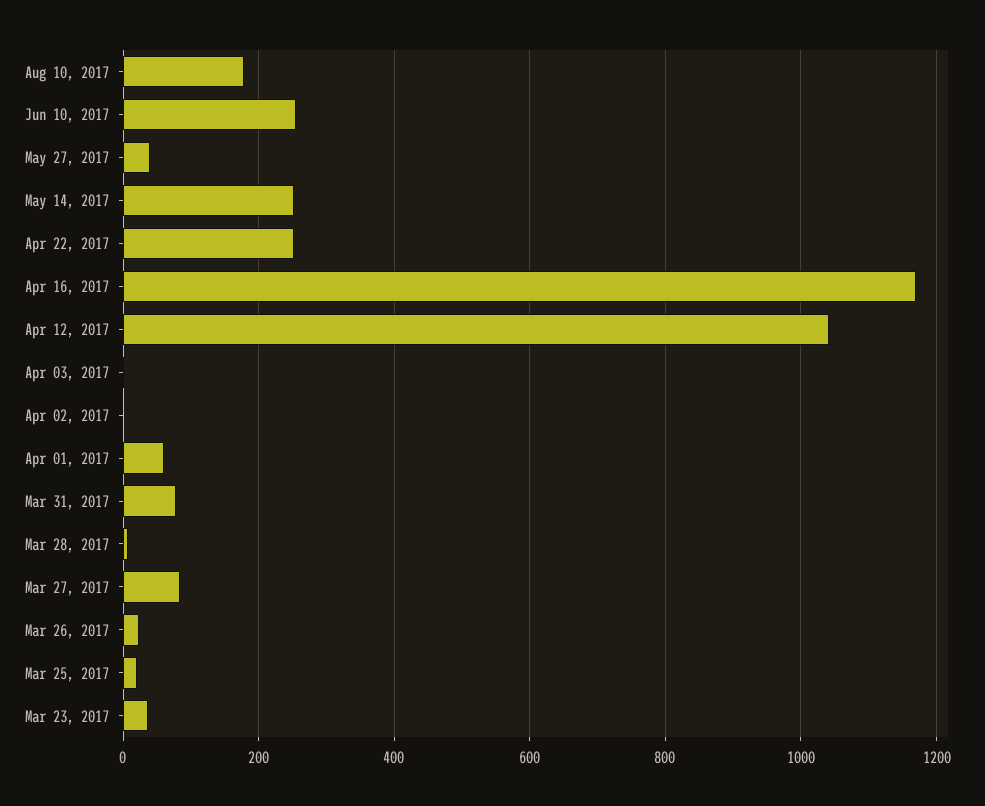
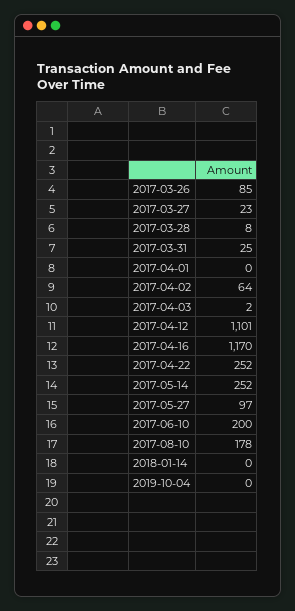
Jun 10, 2017: 260 -> 200
May 27, 2017: 40 -> 97
Apr 12, 2017: 1040 -> 1101
Apr 02, 2017: 0 -> 64
Apr 01, 2017: 60 -> 0
Mar 31, 2017: 80 -> 25
Mar 27, 2017: 80 -> 23
Mar 26, 2017: 20 -> 85
Mar 25, 2017: 20 -> none
Mar 23, 2017: 40 -> none
2018-01-14: none -> 0
2019-10-04: none -> 0

